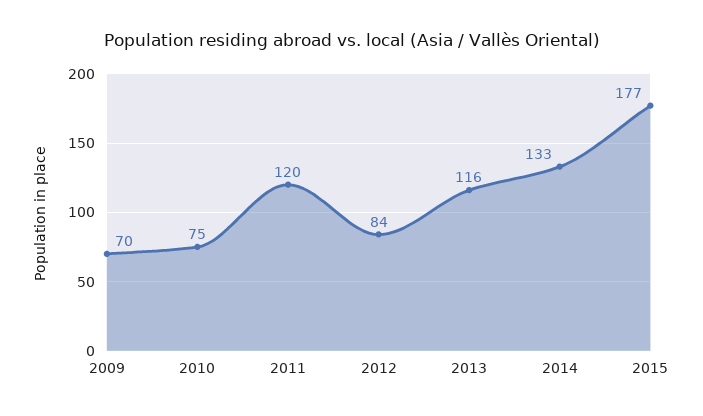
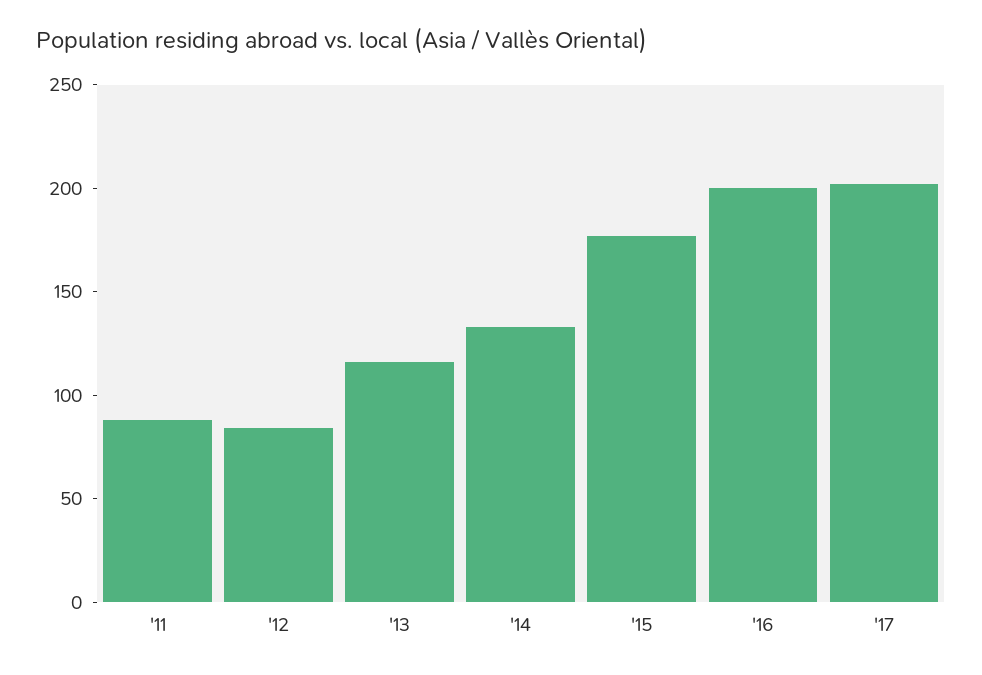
2009: 70 -> none
2010: 75 -> none
2011: 120 -> 90
'16: none -> 200
'17: none -> 200

